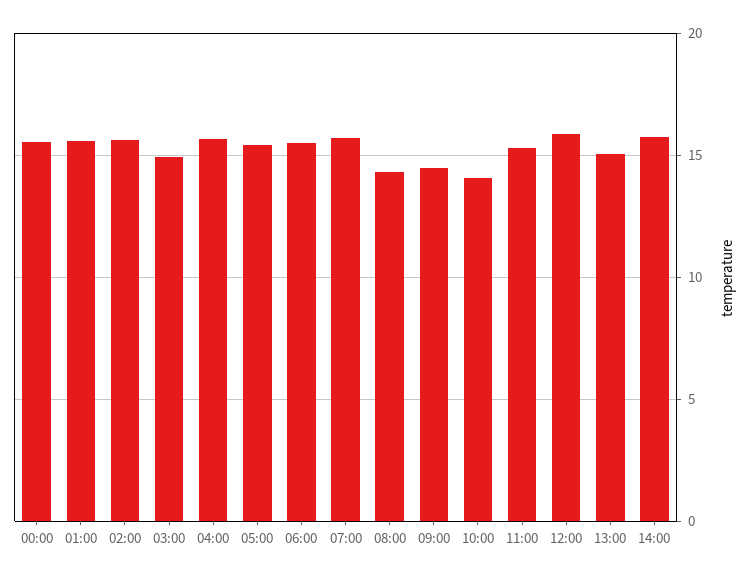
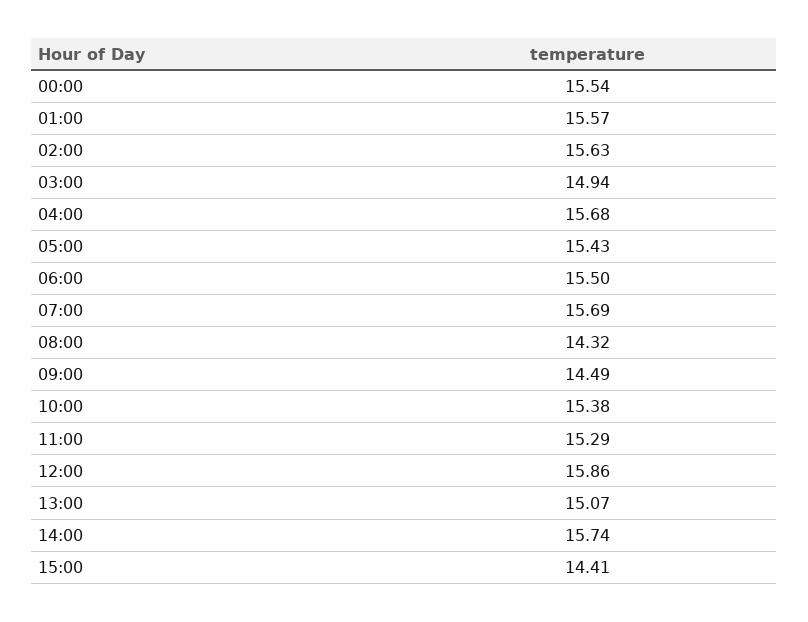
10:00: 14 -> 15.38
15:00: none -> 14.41

